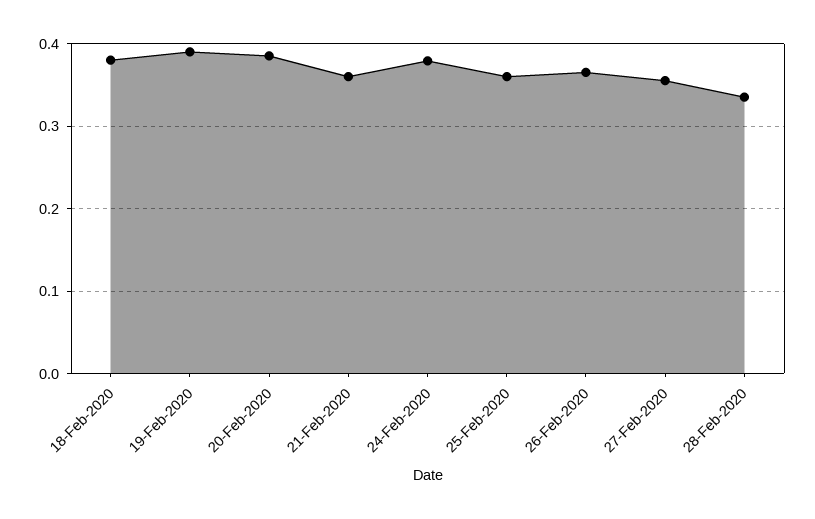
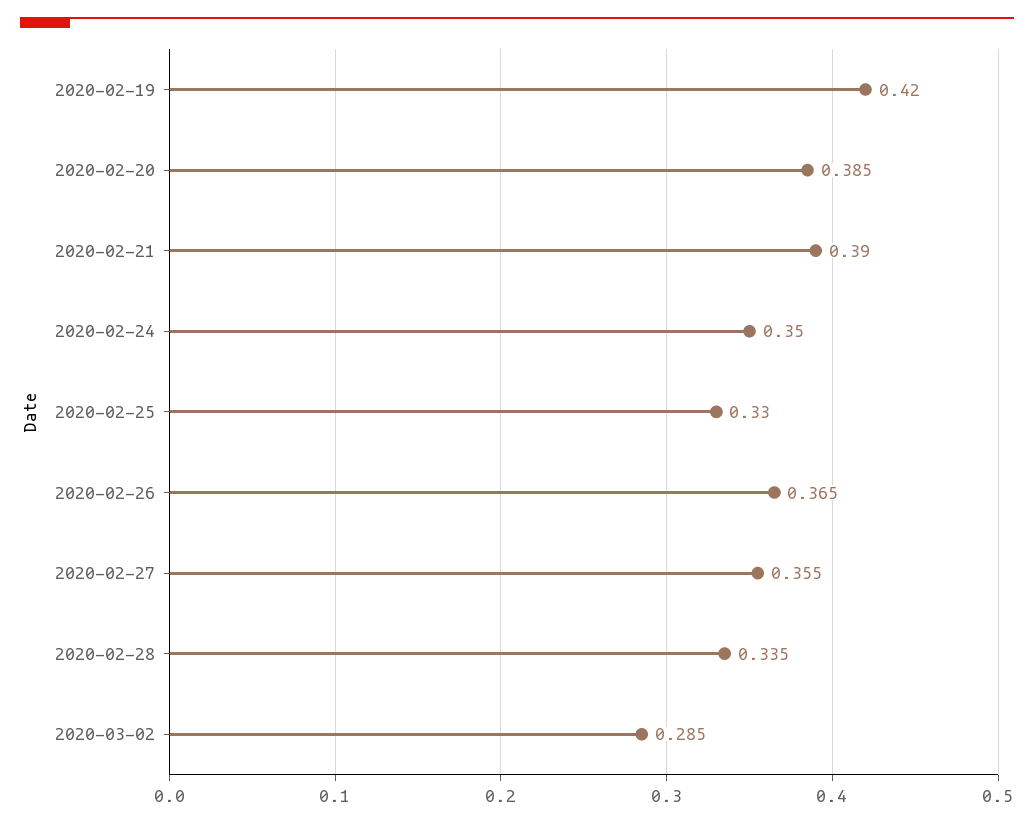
18-Feb-2020: 0.38 -> none
19-Feb-2020: 0.39 -> 0.42
21-Feb-2020: 0.36 -> 0.39
24-Feb-2020: 0.38 -> 0.35
25-Feb-2020: 0.36 -> 0.33
2020-03-02: none -> 0.285

